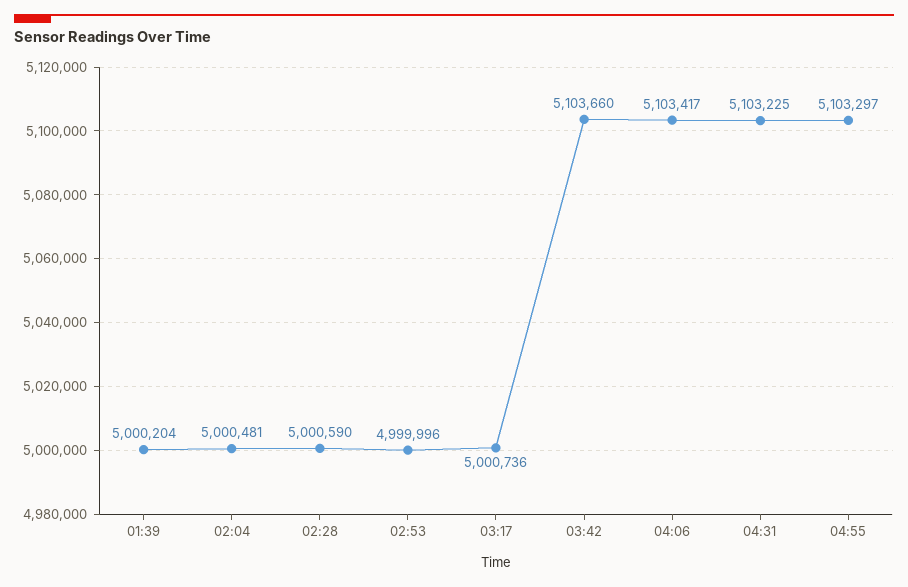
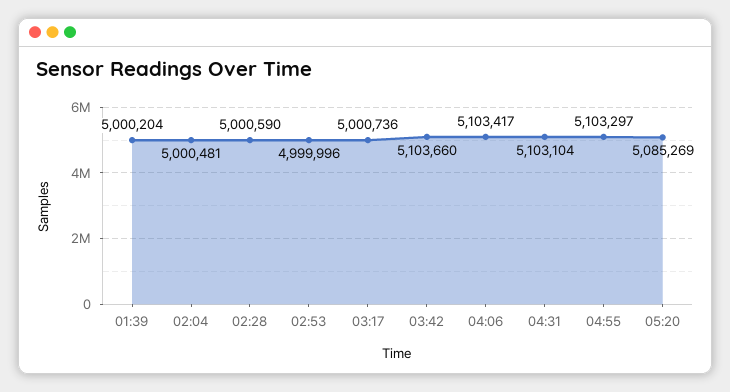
04:31: 5103225 -> 5103104
05:20: none -> 5085269

